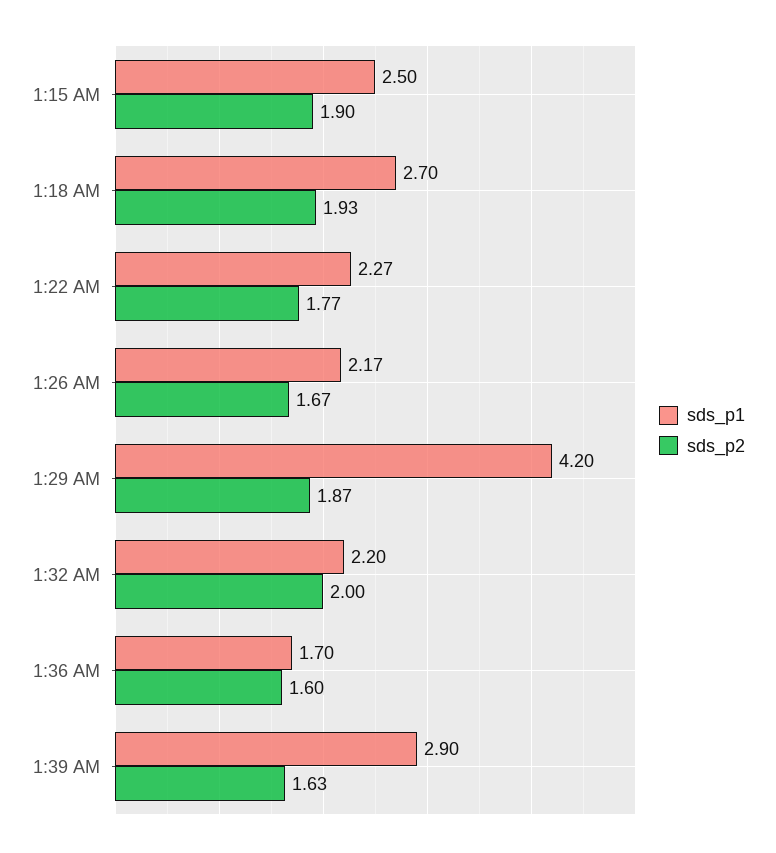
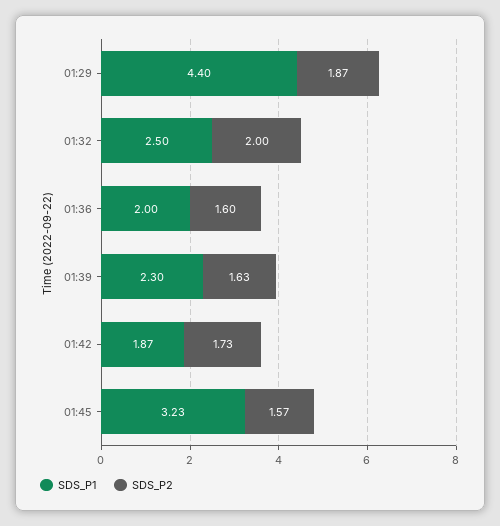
sds_p1, 1:15 AM: 2.5 -> none
sds_p2, 1:15 AM: 1.9 -> none
sds_p1, 1:18 AM: 2.7 -> none
sds_p2, 1:18 AM: 1.93 -> none
sds_p1, 1:22 AM: 2.27 -> none
sds_p2, 1:22 AM: 1.77 -> none
sds_p1, 1:26 AM: 2.17 -> none
sds_p2, 1:26 AM: 1.67 -> none
sds_p1, 1:29 AM: 4.2 -> 4.4
sds_p1, 1:32 AM: 2.2 -> 2.5
sds_p1, 1:36 AM: 1.7 -> 2
sds_p1, 1:39 AM: 2.9 -> 2.3
sds_p1, 01:42: none -> 1.87
sds_p2, 01:42: none -> 1.73
sds_p1, 01:45: none -> 3.23
sds_p2, 01:45: none -> 1.57

